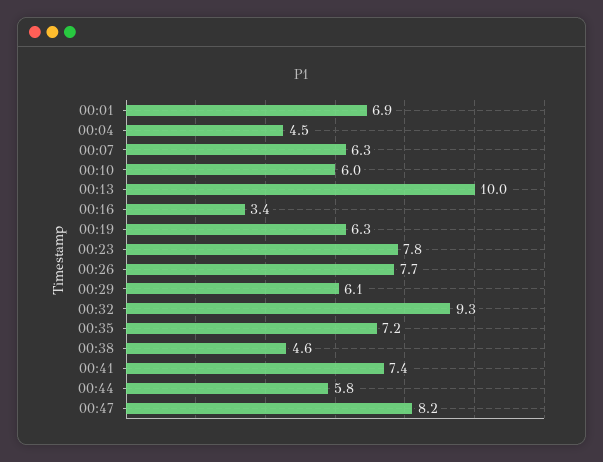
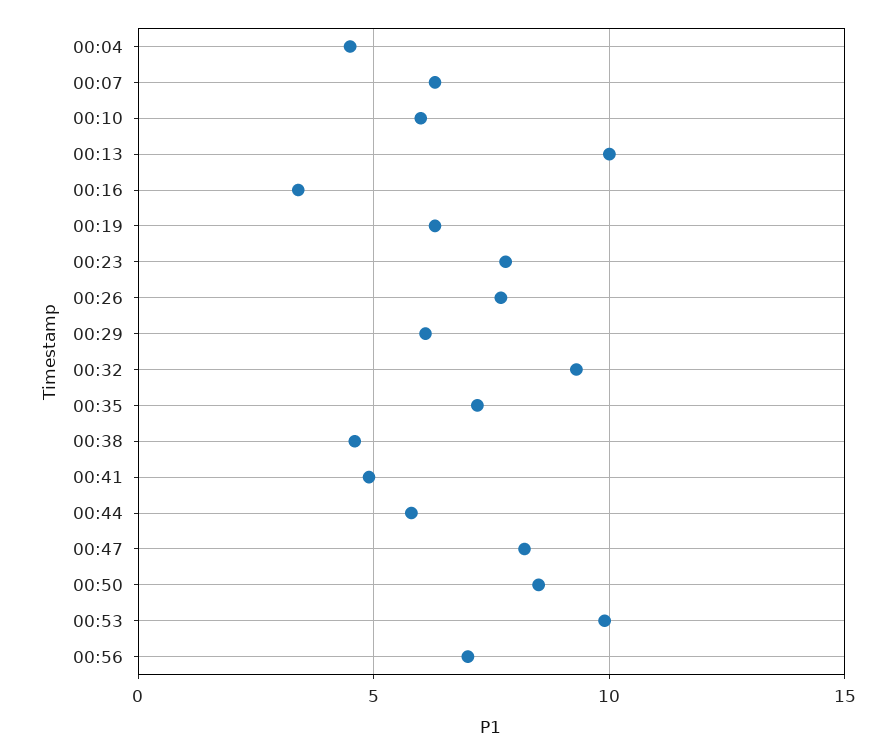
00:01: 6.9 -> none
00:41: 7.4 -> 5
00:50: none -> 8.5
00:53: none -> 10
00:56: none -> 7

